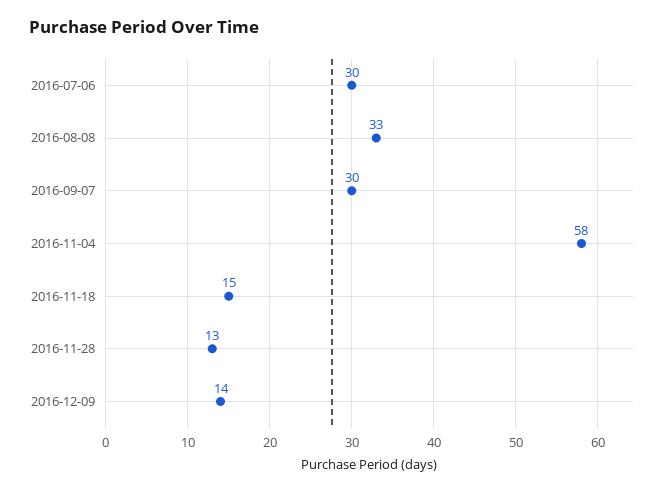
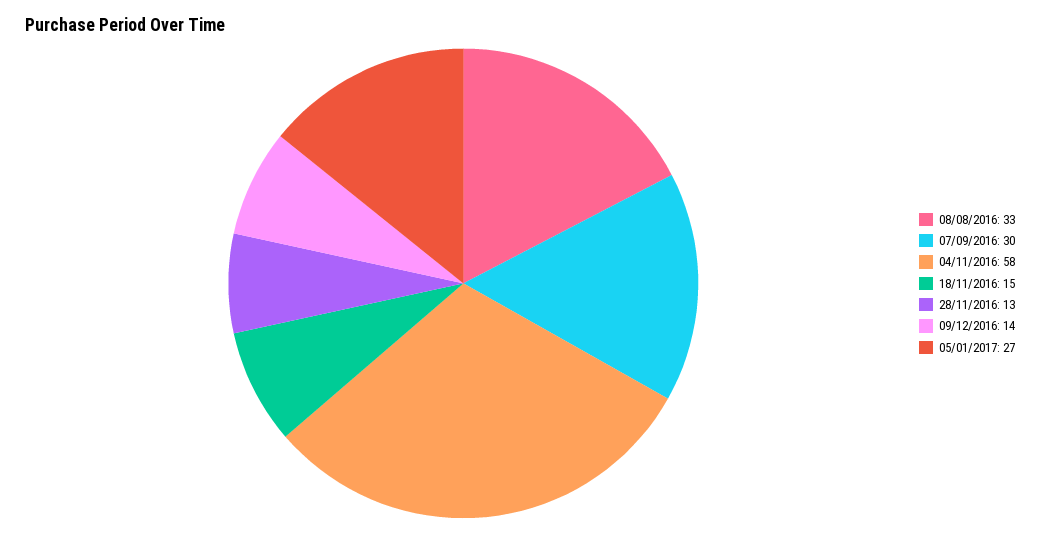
2016-07-06: 30 -> none
05/01/2017: none -> 27

